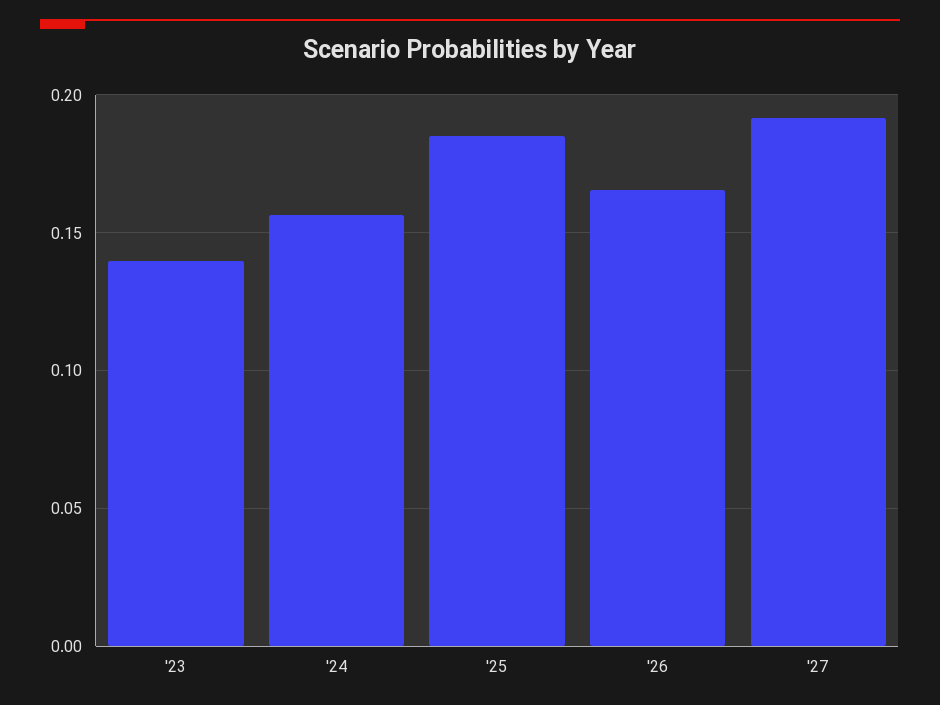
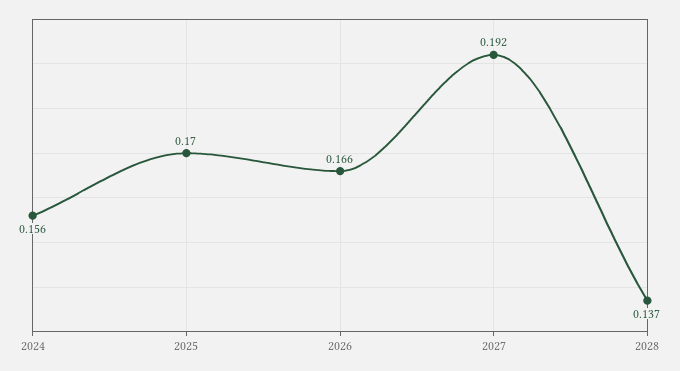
'23: 0.14 -> none
'25: 0.185 -> 0.17
2028: none -> 0.137

